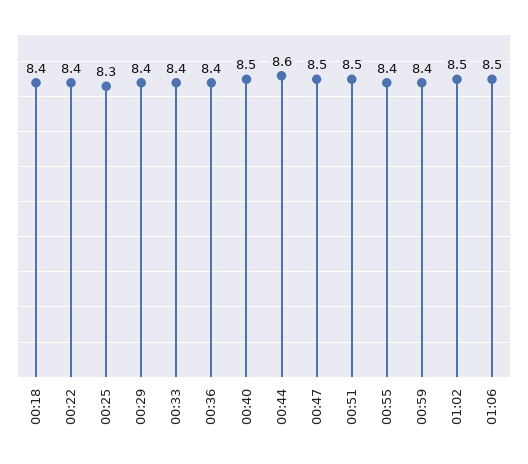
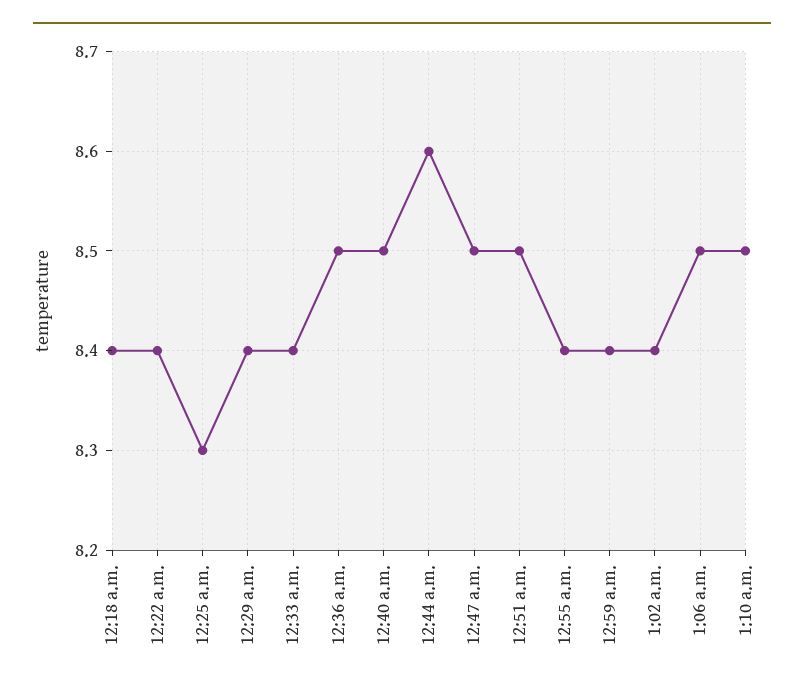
00:36: 8.4 -> 8.5
01:02: 8.5 -> 8.4
1:10 a.m.: none -> 8.5

